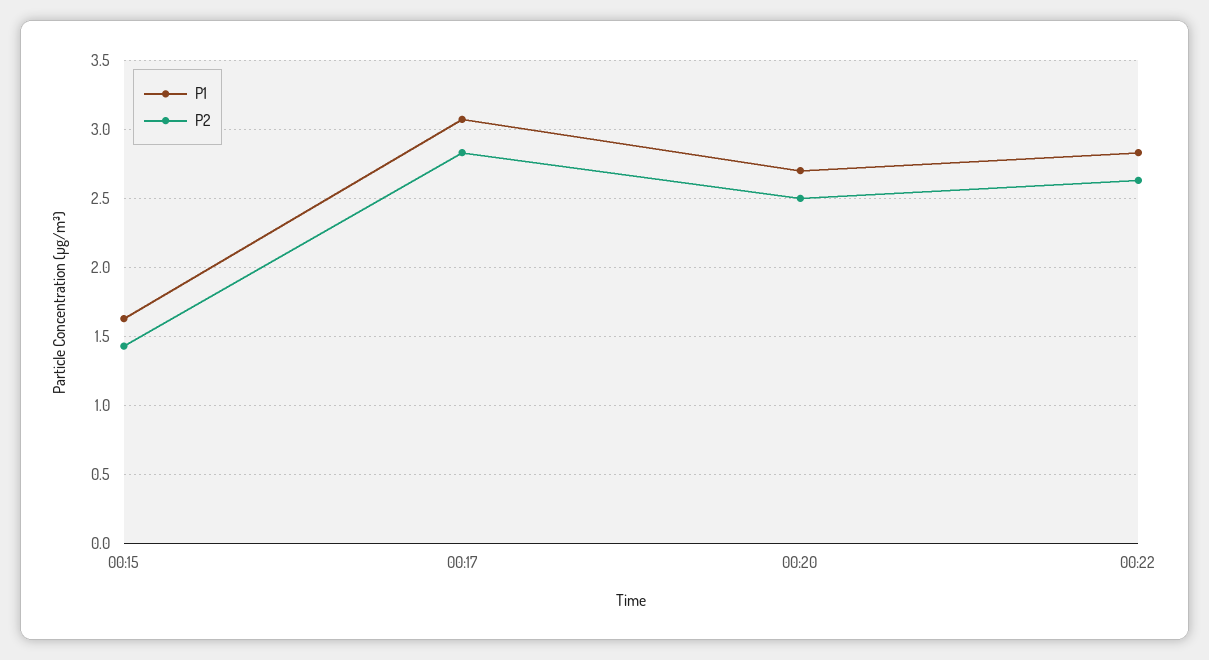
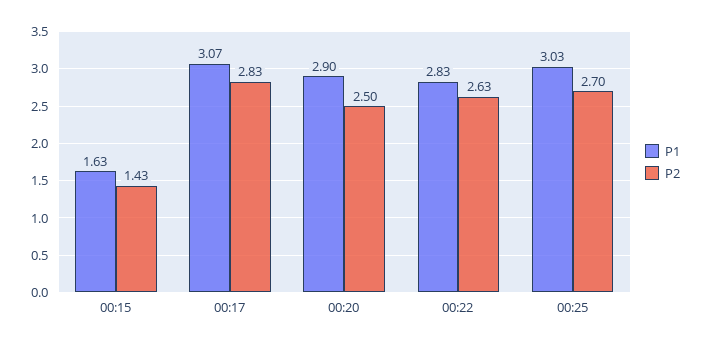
P1, 00:20: 2.7 -> 2.9
P1, 00:25: none -> 3.03
P2, 00:25: none -> 2.7

